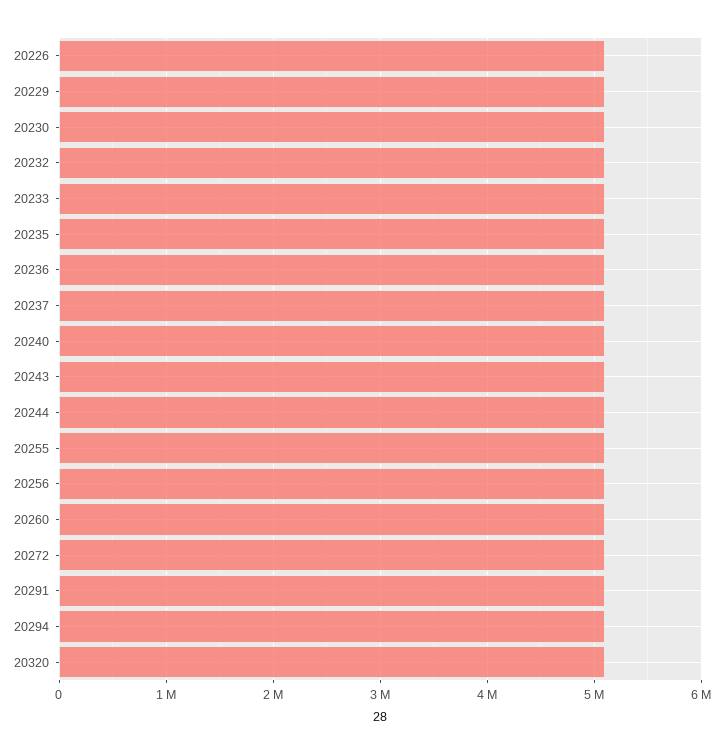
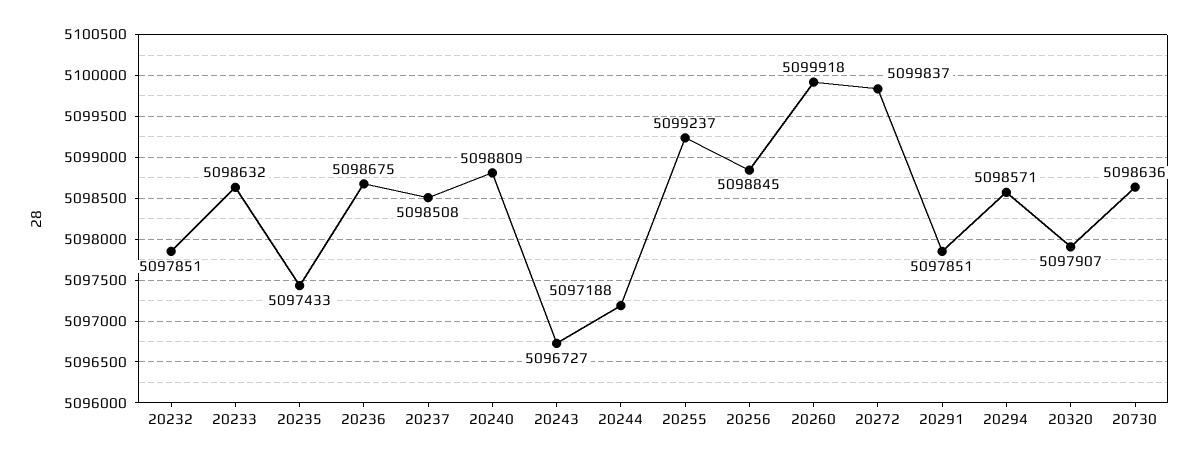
20226: 5100000 -> none
20229: 5100000 -> none
20230: 5100000 -> none
20730: none -> 5098636

